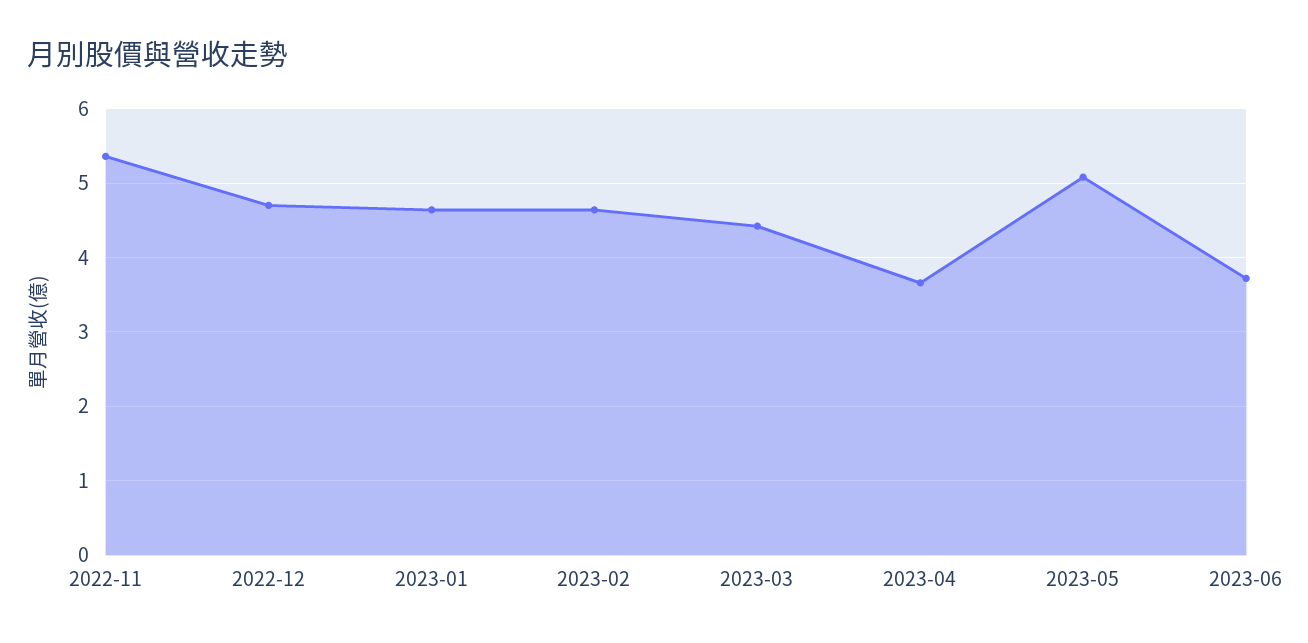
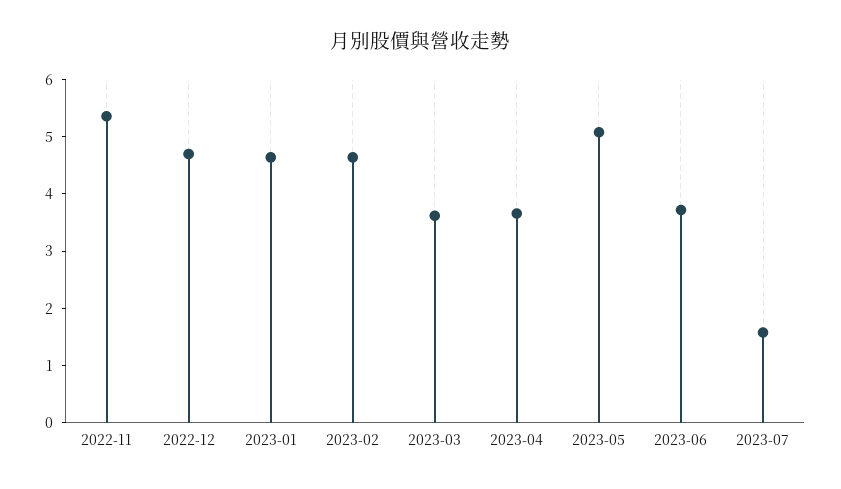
2023-03: 4.4 -> 3.6
2023-07: none -> 1.6

